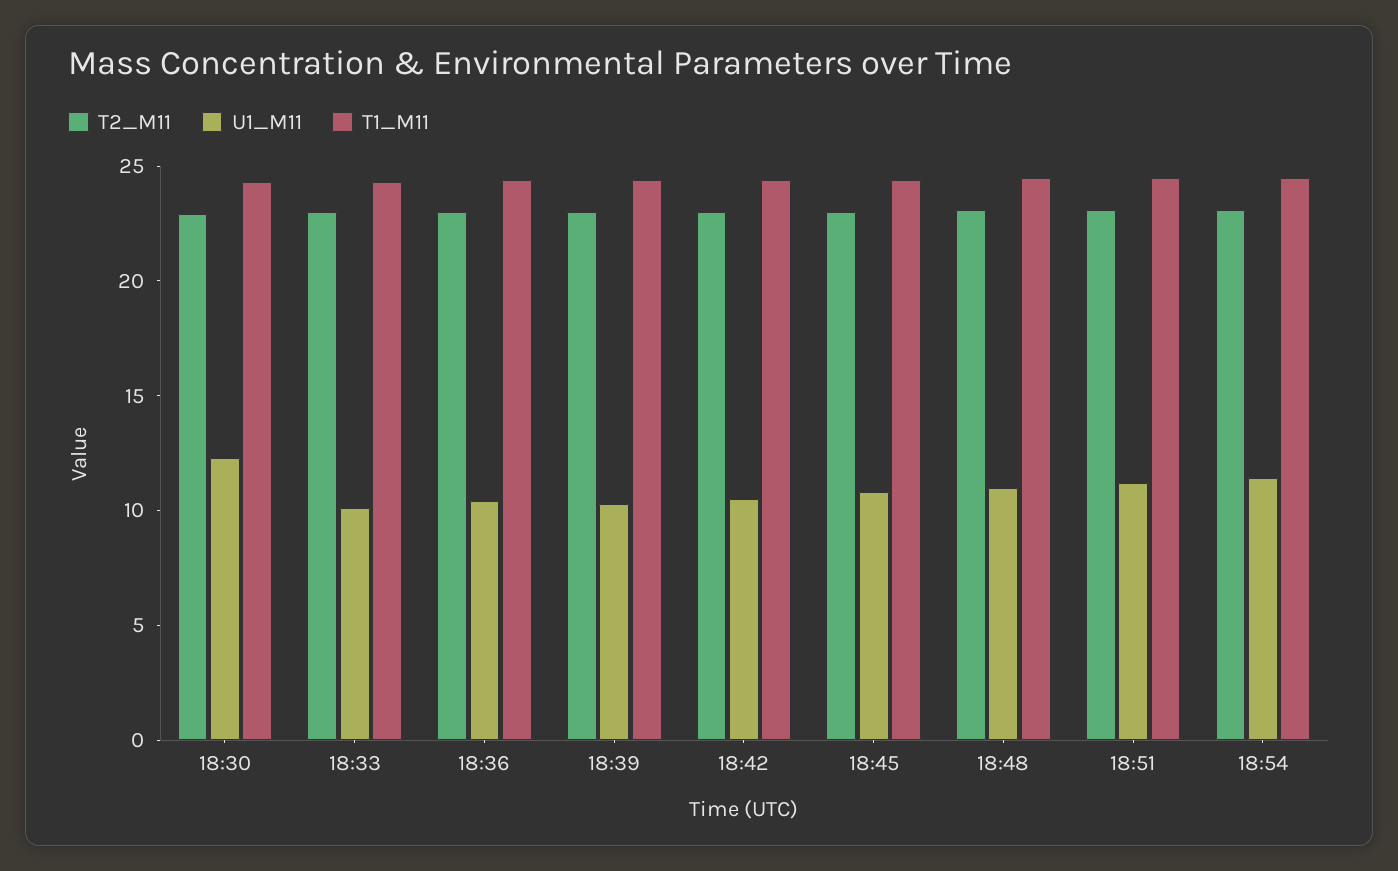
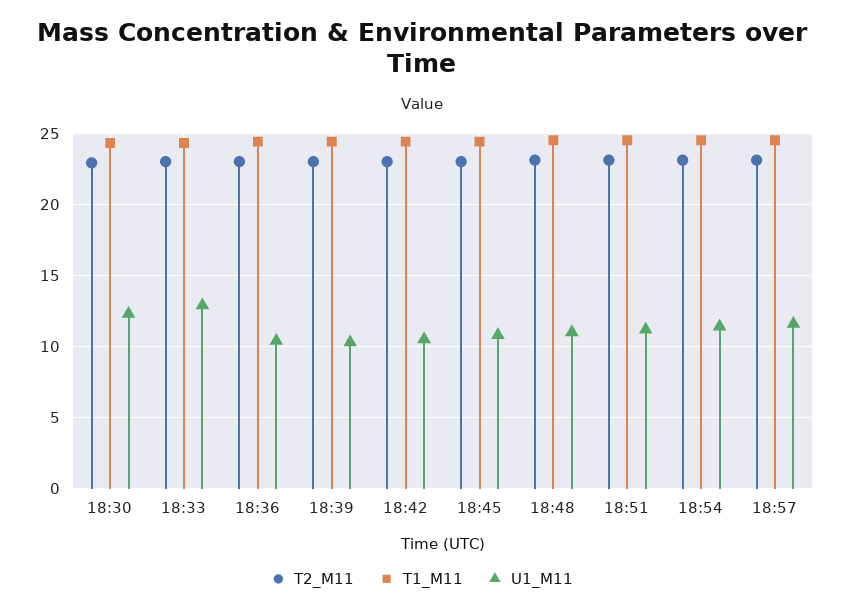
U1_M11, 18:33: 10 -> 13
T2_M11, 18:57: none -> 23
T1_M11, 18:57: none -> 24.5
U1_M11, 18:57: none -> 11.5

